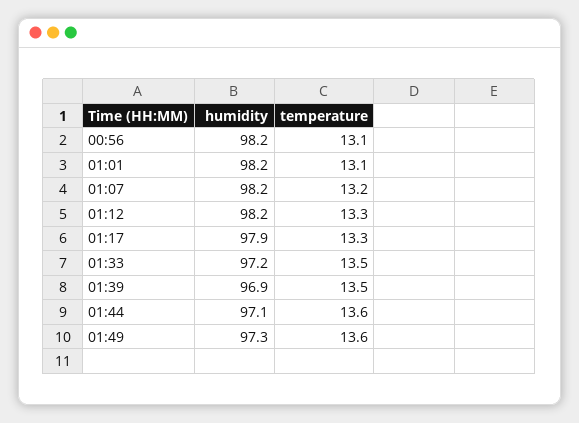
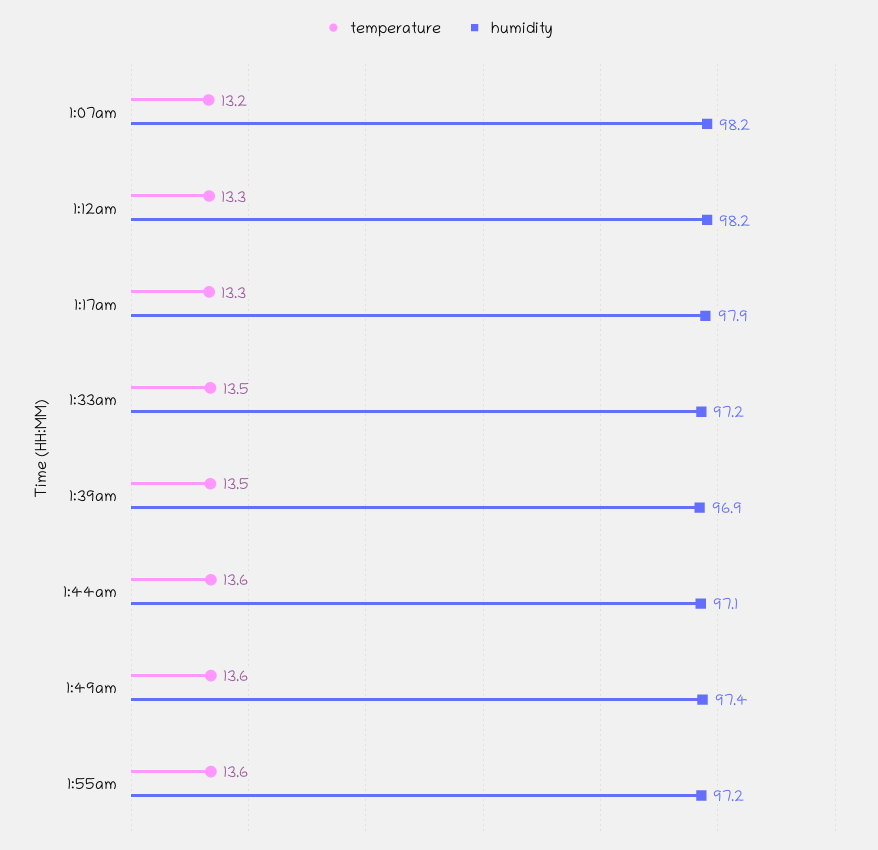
humidity, 00:56: 98.2 -> none
temperature, 00:56: 13.1 -> none
humidity, 01:01: 98.2 -> none
temperature, 01:01: 13.1 -> none
humidity, 01:49: 97.3 -> 97.4
temperature, 1:55am: none -> 13.6
humidity, 1:55am: none -> 97.2

